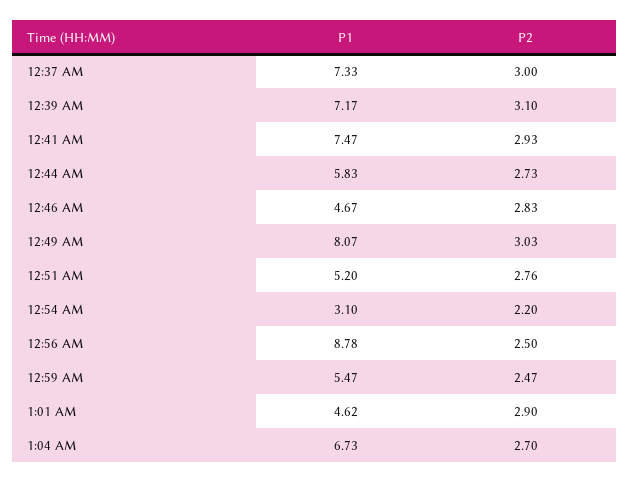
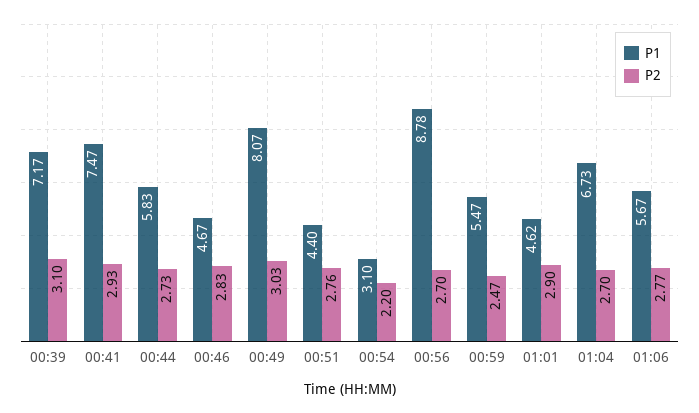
P1, 12:37 AM: 7.33 -> none
P2, 12:37 AM: 3 -> none
P1, 12:51 AM: 5.2 -> 4.4
P2, 12:56 AM: 2.5 -> 2.7
P1, 01:06: none -> 5.67
P2, 01:06: none -> 2.77

